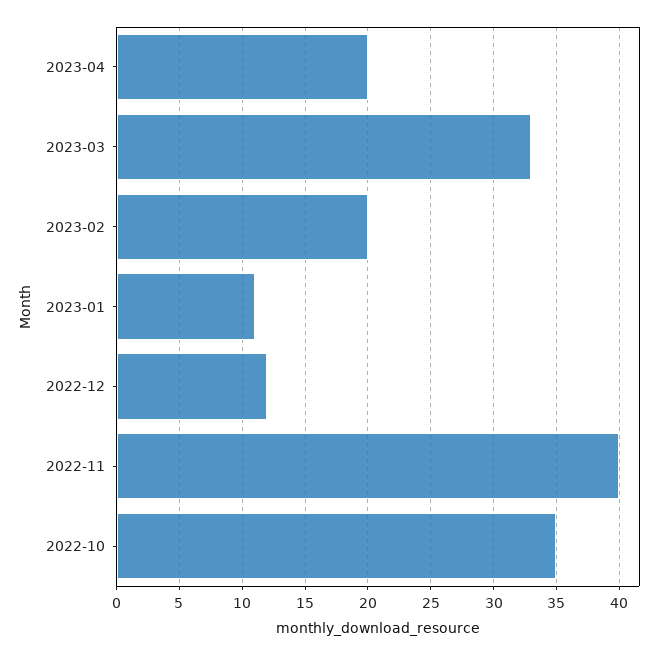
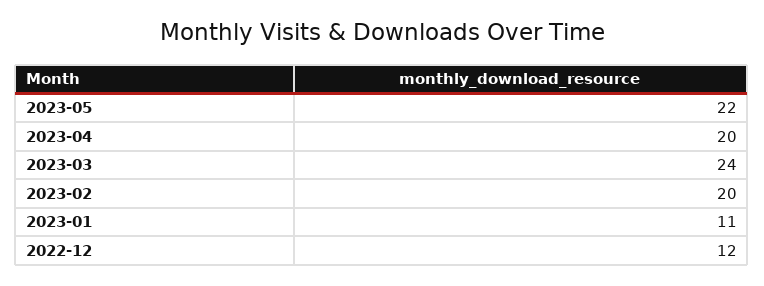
2023-03: 33 -> 24
2022-11: 40 -> none
2022-10: 35 -> none
2023-05: none -> 22

